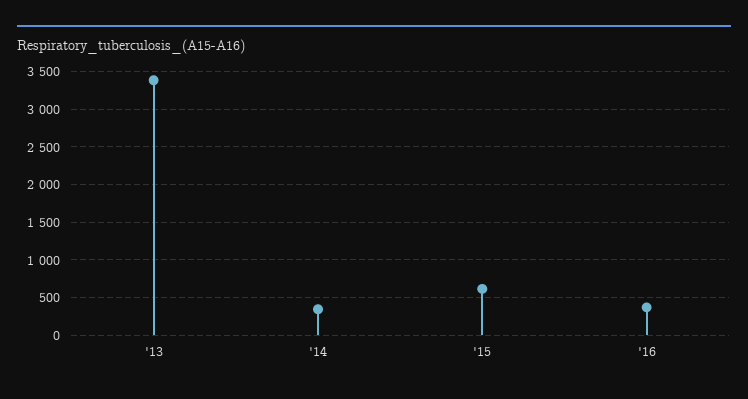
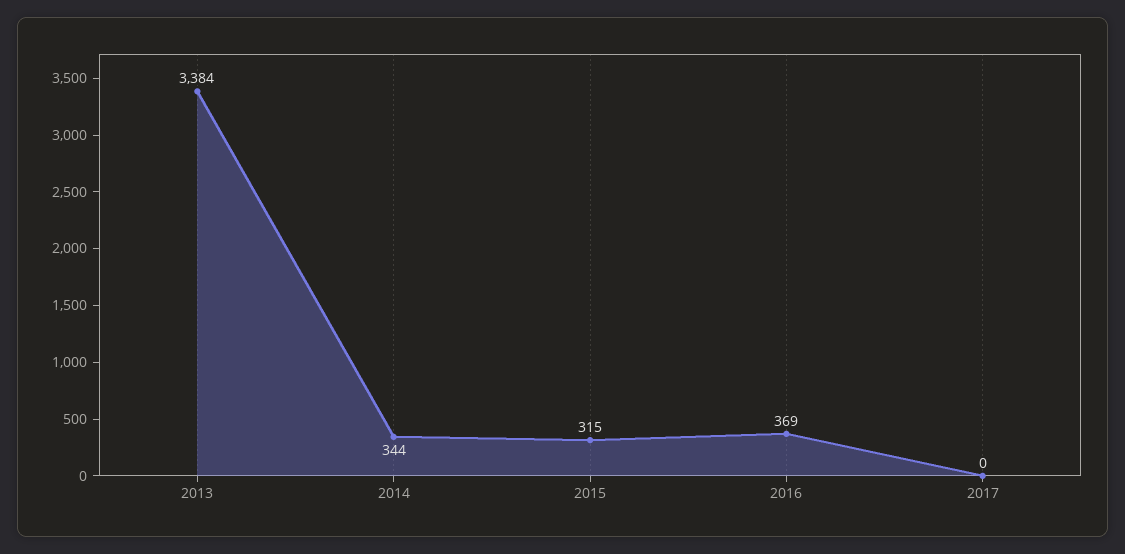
'15: 600 -> 315
2017: none -> 0

